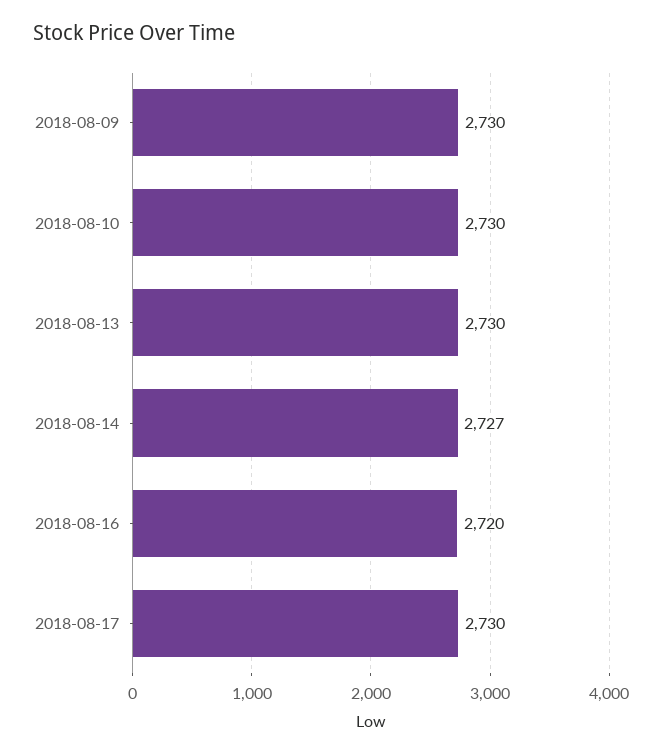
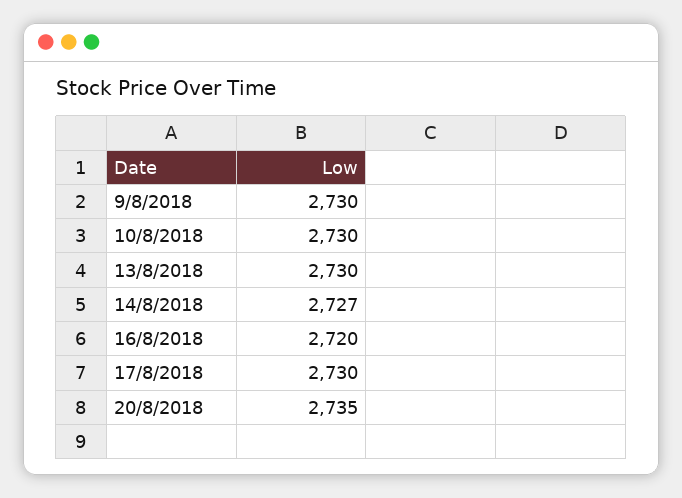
20/8/2018: none -> 2735

